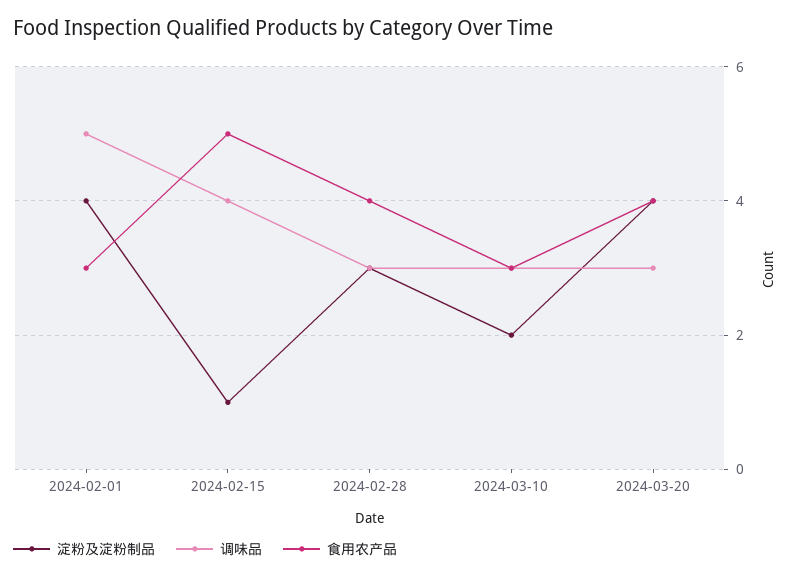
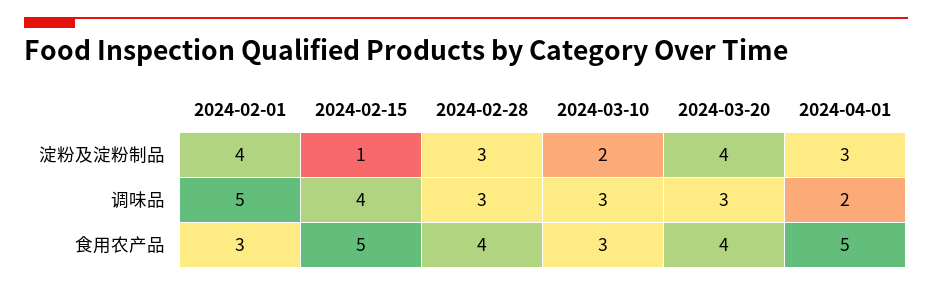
淀粉及淀粉制品, 2024-04-01: none -> 3
调味品, 2024-04-01: none -> 2
食用农产品, 2024-04-01: none -> 5

